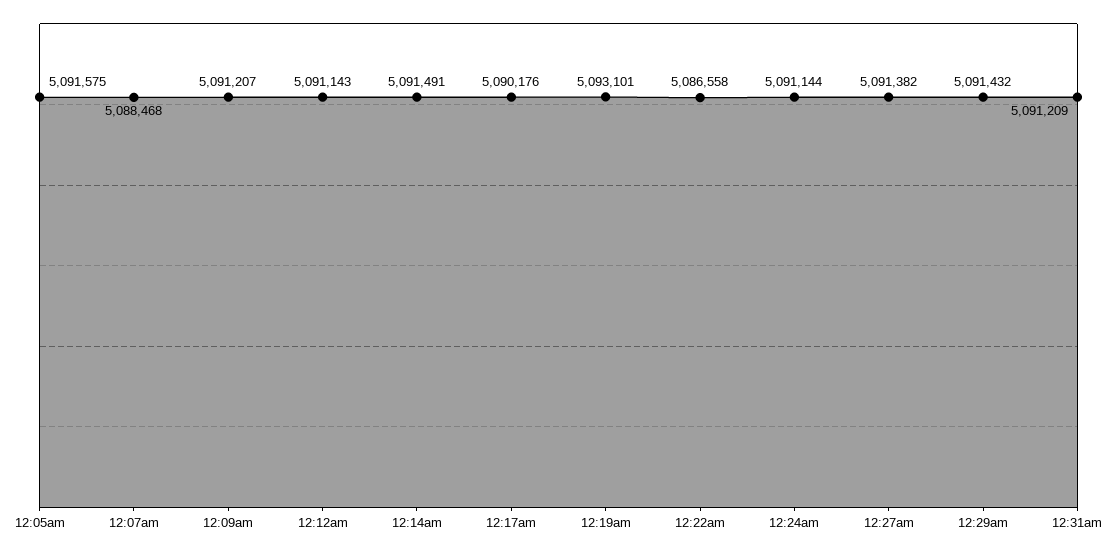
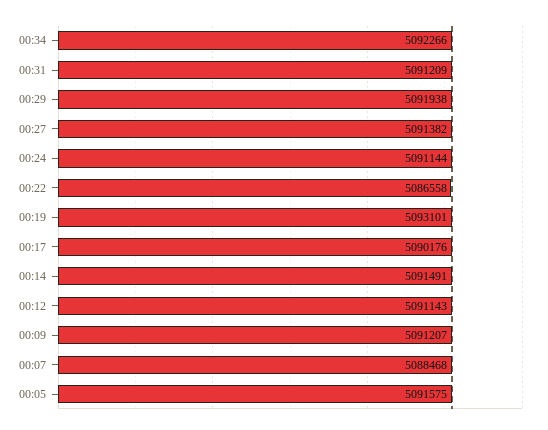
12:29am: 5091432 -> 5091938
00:34: none -> 5092266

